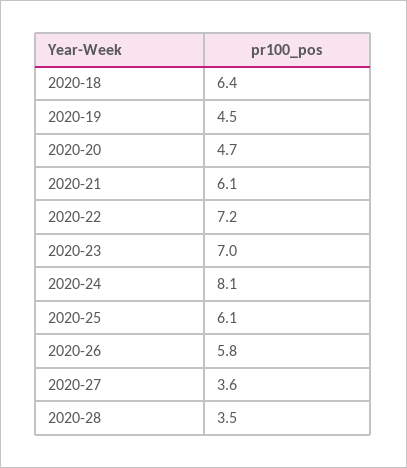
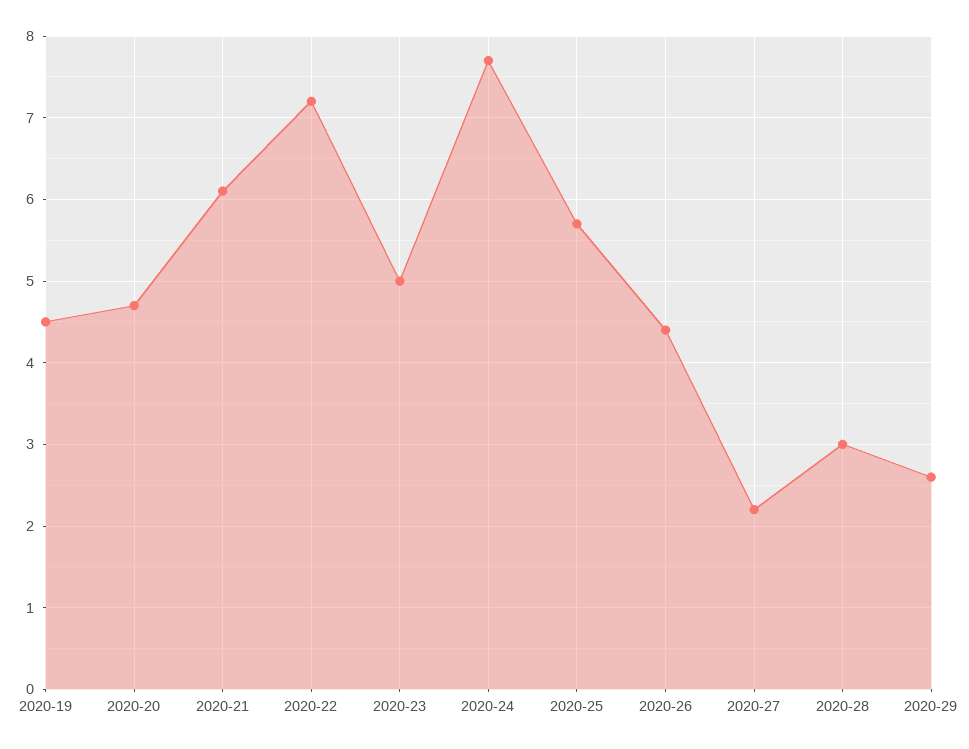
2020-18: 6.4 -> none
2020-23: 7 -> 5
2020-24: 8.1 -> 7.7
2020-25: 6.1 -> 5.7
2020-26: 5.8 -> 4.4
2020-27: 3.6 -> 2.2
2020-28: 3.5 -> 3
2020-29: none -> 2.6

